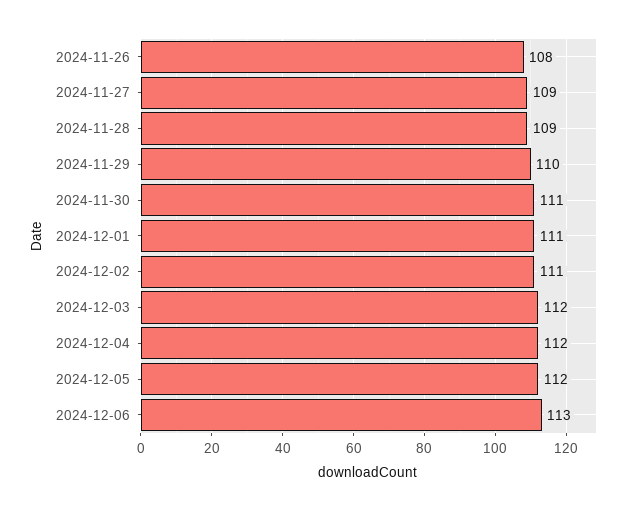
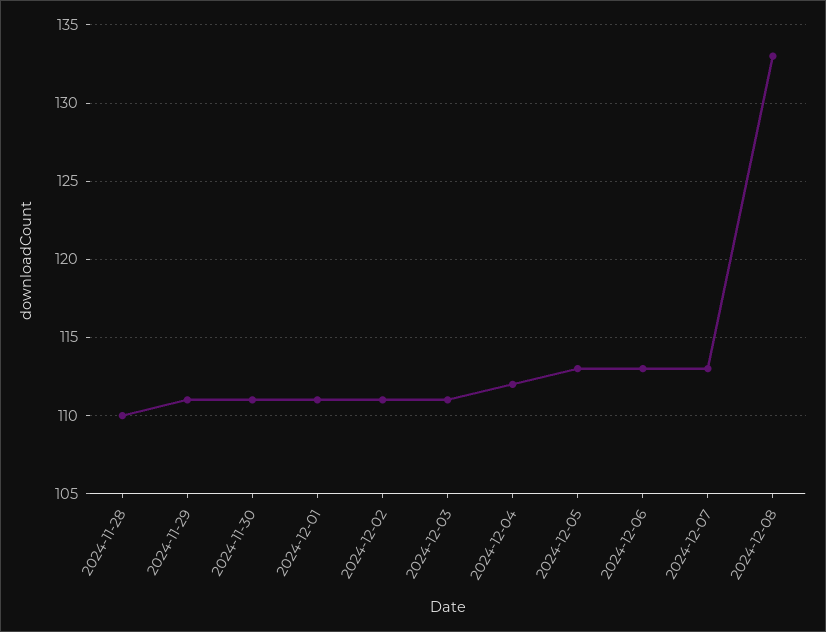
2024-11-26: 108 -> none
2024-11-27: 109 -> none
2024-11-28: 109 -> 110
2024-11-29: 110 -> 111
2024-12-03: 112 -> 111
2024-12-05: 112 -> 113
2024-12-07: none -> 113
2024-12-08: none -> 133

